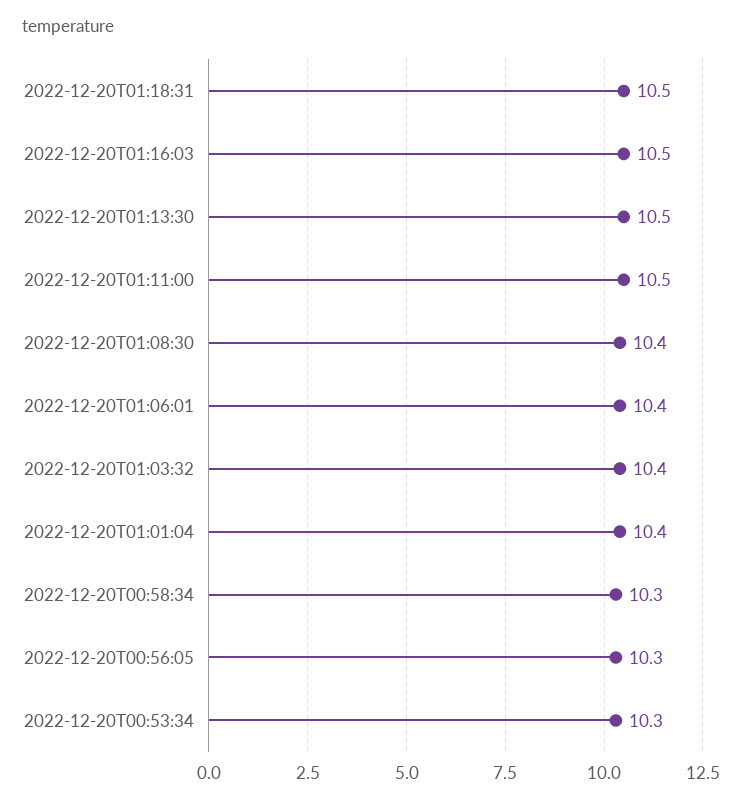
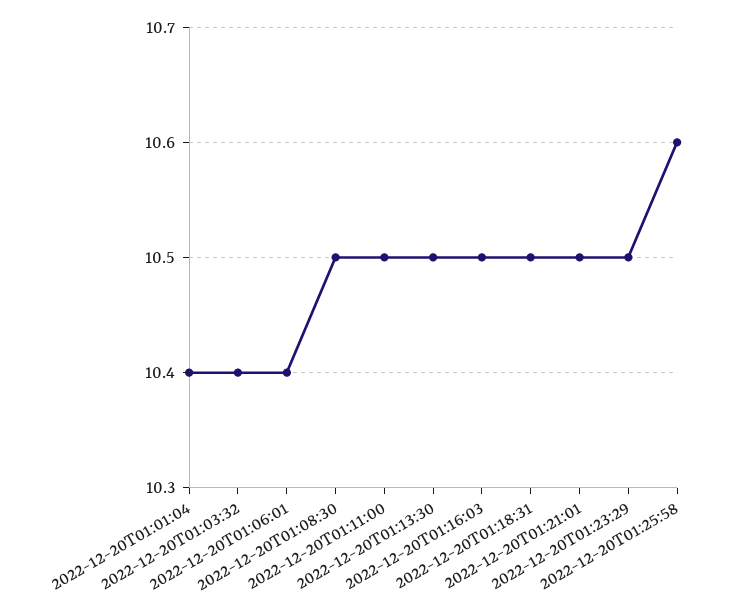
2022-12-20T01:08:30: 10.4 -> 10.5
2022-12-20T00:58:34: 10.3 -> none
2022-12-20T00:56:05: 10.3 -> none
2022-12-20T00:53:34: 10.3 -> none
2022-12-20T01:21:01: none -> 10.5
2022-12-20T01:23:29: none -> 10.5
2022-12-20T01:25:58: none -> 10.6

